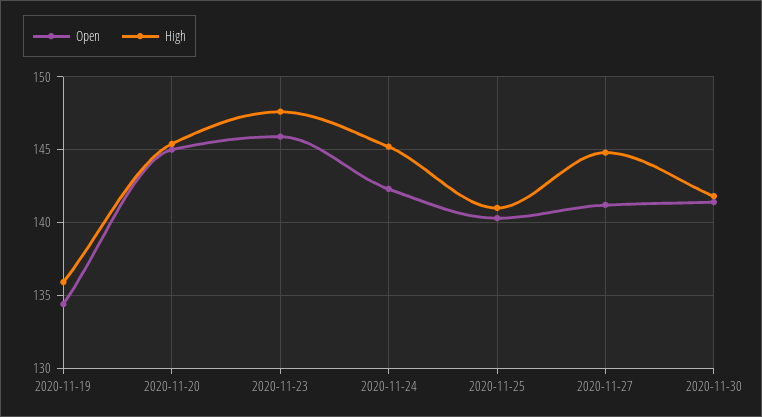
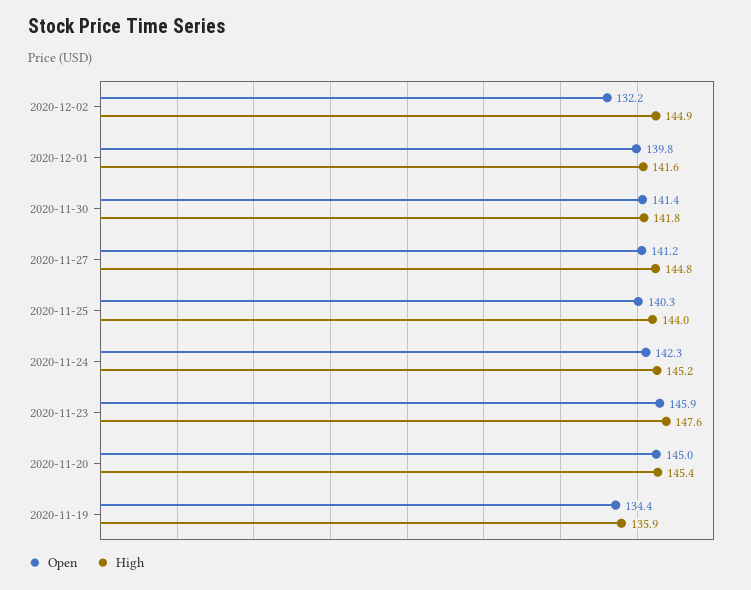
High, 2020-11-25: 141 -> 144
Open, 2020-12-02: none -> 132.2
High, 2020-12-02: none -> 144.9
Open, 2020-12-01: none -> 139.8
High, 2020-12-01: none -> 141.6

